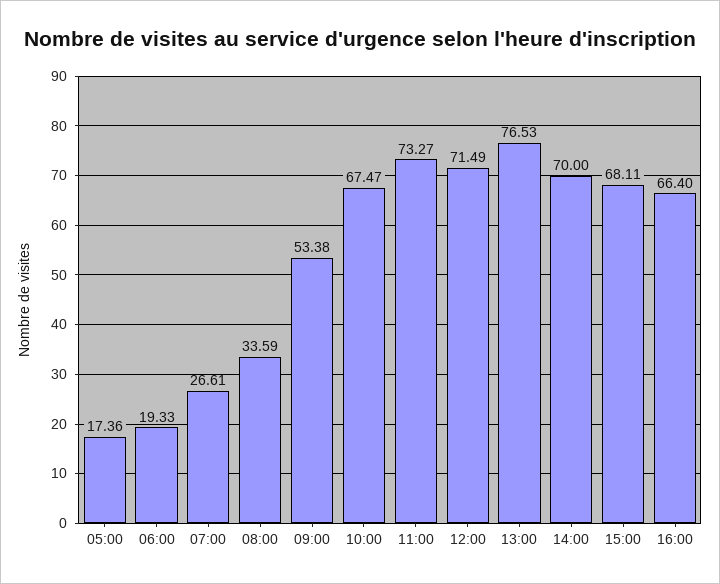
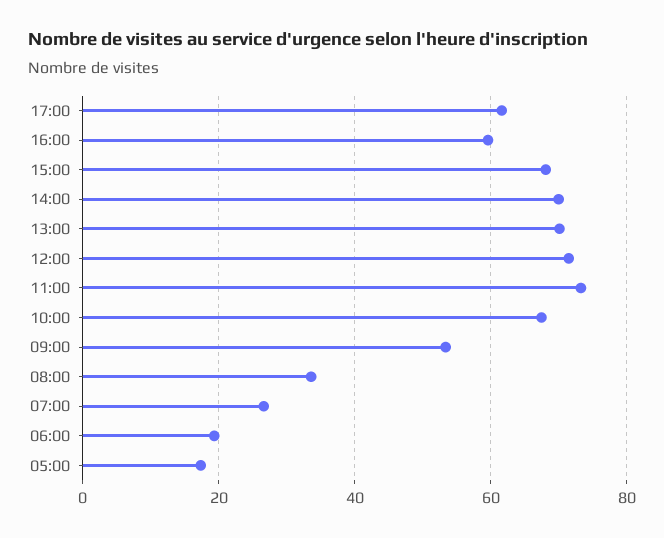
13:00: 76.53 -> 70
16:00: 66.4 -> 60
17:00: none -> 62

